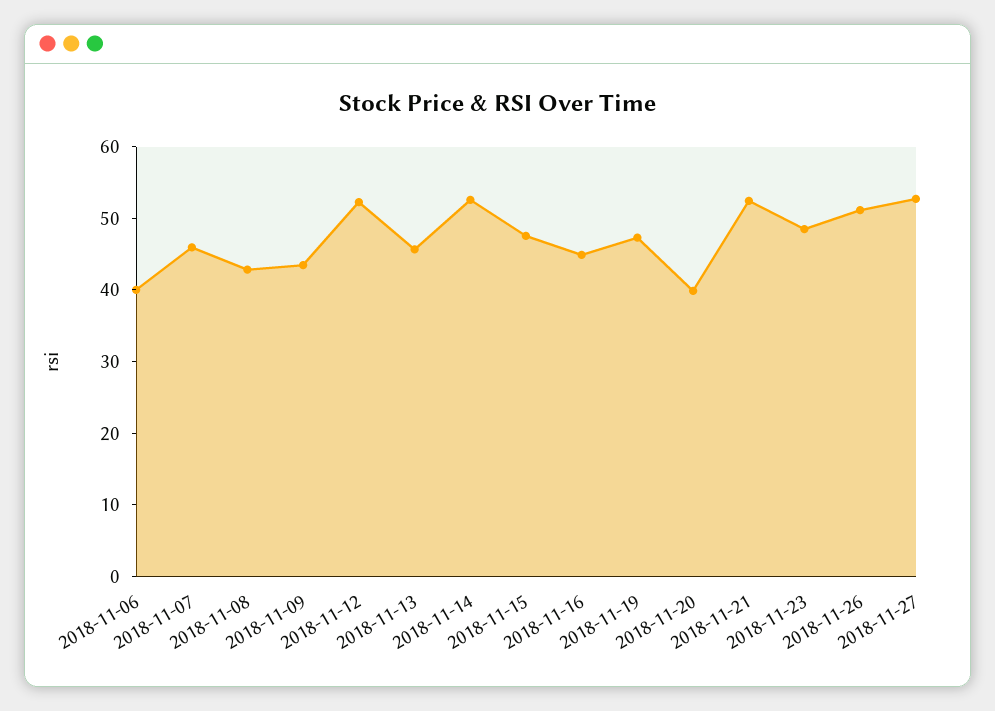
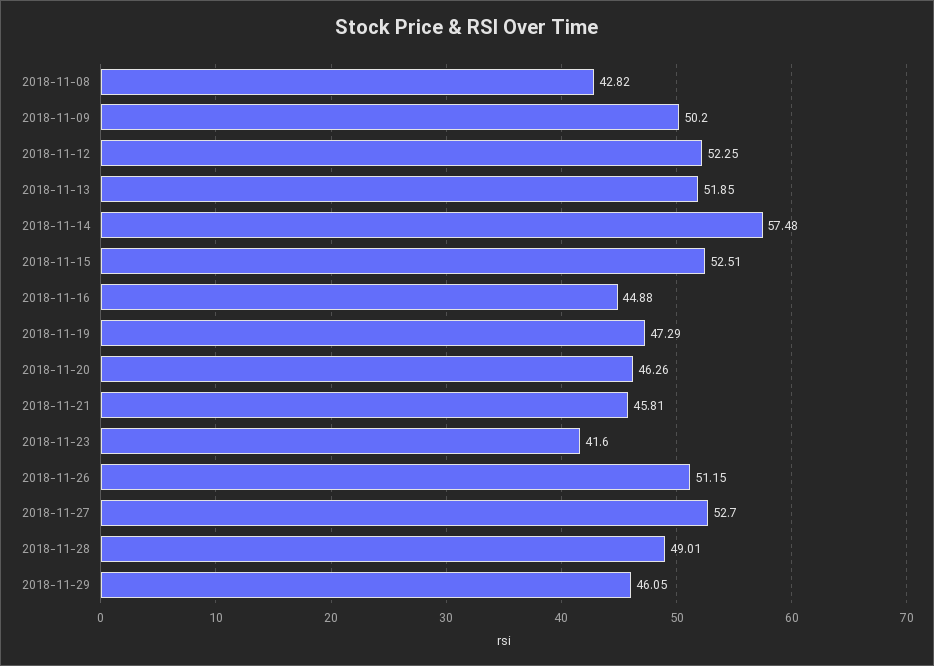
2018-11-06: 40 -> none
2018-11-07: 46 -> none
2018-11-09: 44 -> 50.2
2018-11-13: 46 -> 51.85
2018-11-14: 52 -> 57.48
2018-11-15: 48 -> 52.51
2018-11-20: 40 -> 46.26
2018-11-21: 52 -> 45.81
2018-11-23: 48 -> 41.6
2018-11-28: none -> 49.01
2018-11-29: none -> 46.05

